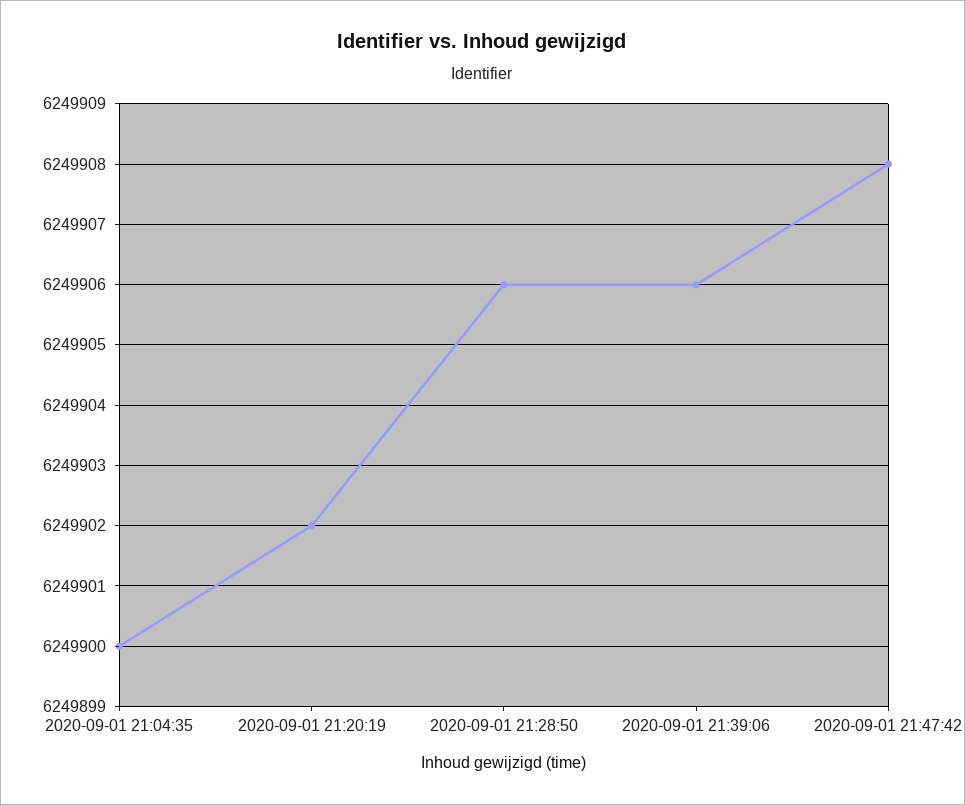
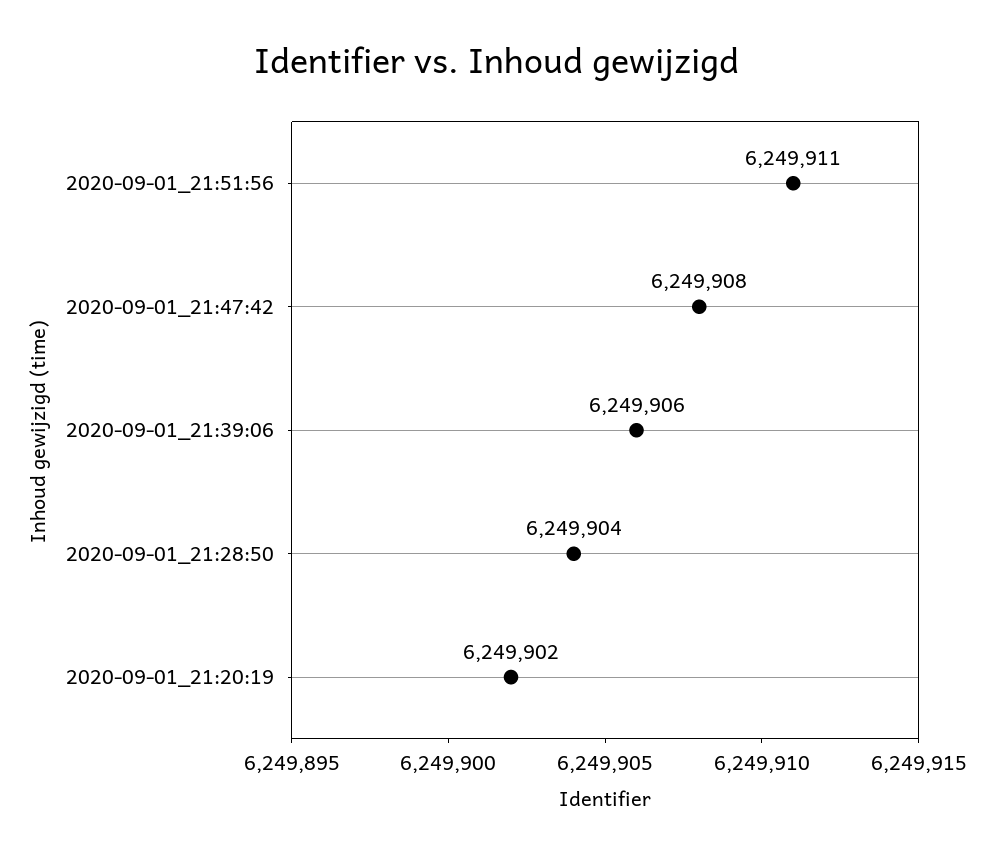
2020-09-01 21:04:35: 6249900 -> none
2020-09-01 21:28:50: 6249906 -> 6249904
2020-09-01_21:51:56: none -> 6249911

